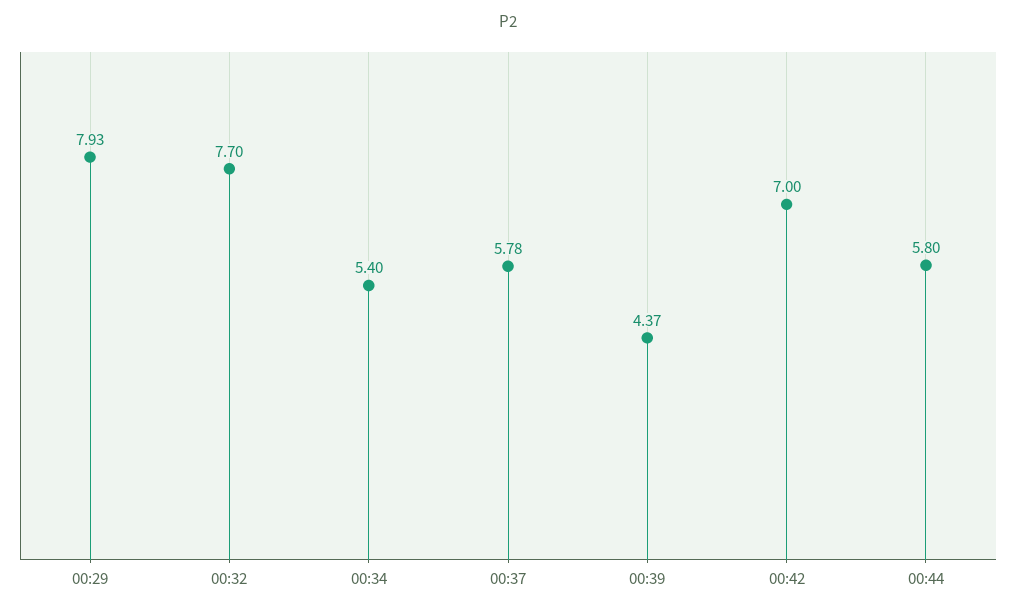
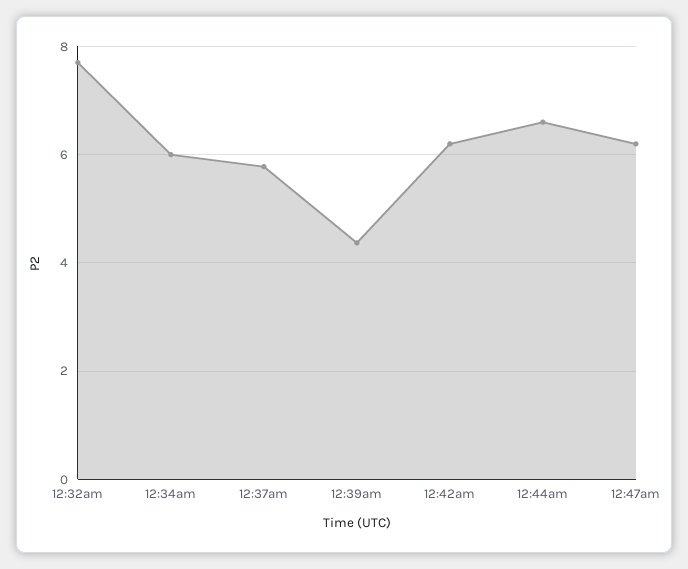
00:29: 7.93 -> none
00:34: 5.4 -> 6
00:42: 7 -> 6.2
00:44: 5.8 -> 6.6
12:47am: none -> 6.2

